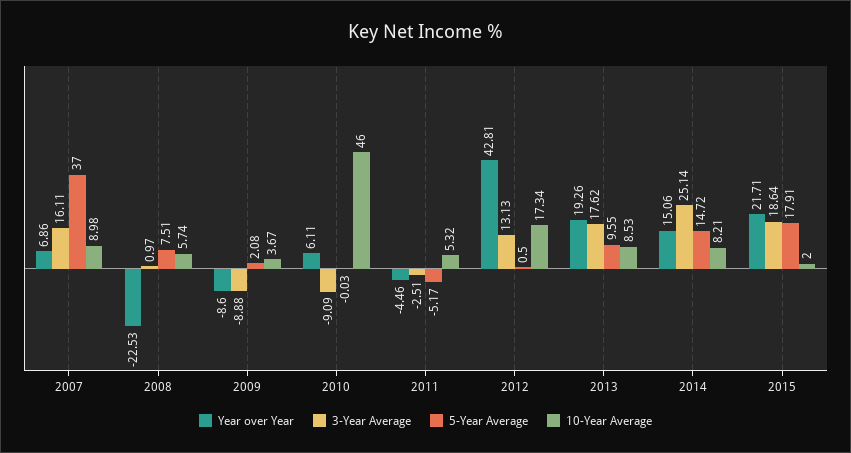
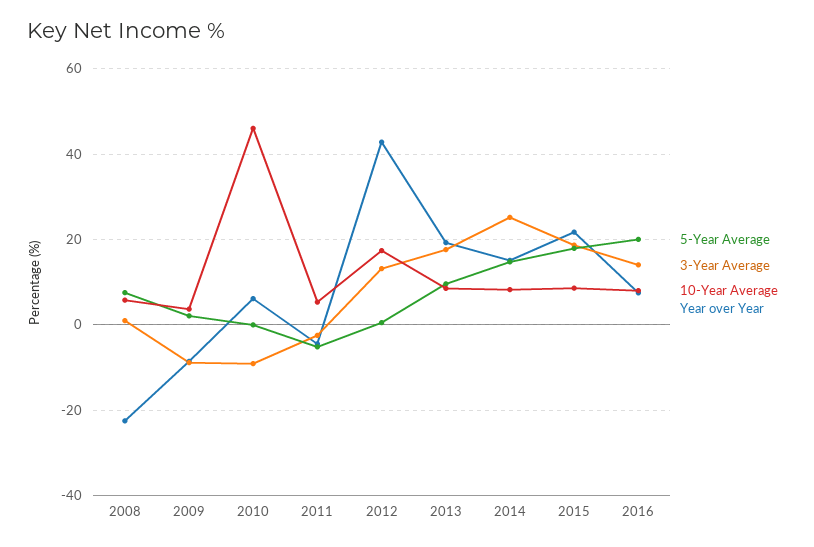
Year over Year, 2007: 6.86 -> none
3-Year Average, 2007: 16.11 -> none
5-Year Average, 2007: 37 -> none
10-Year Average, 2007: 8.98 -> none
10-Year Average, 2015: 2 -> 8
5-Year Average, 2016: none -> 20
3-Year Average, 2016: none -> 14
10-Year Average, 2016: none -> 8
Year over Year, 2016: none -> 8

